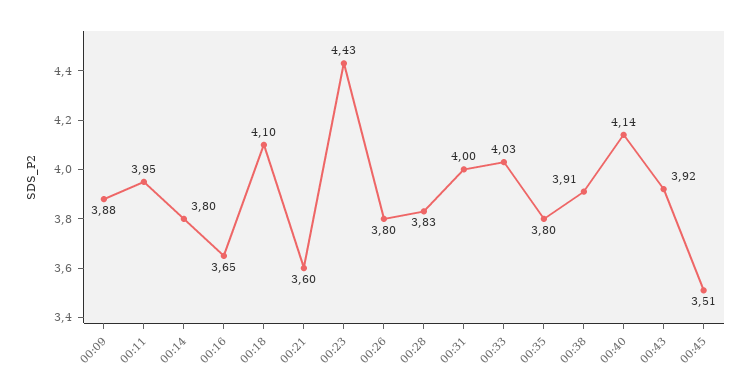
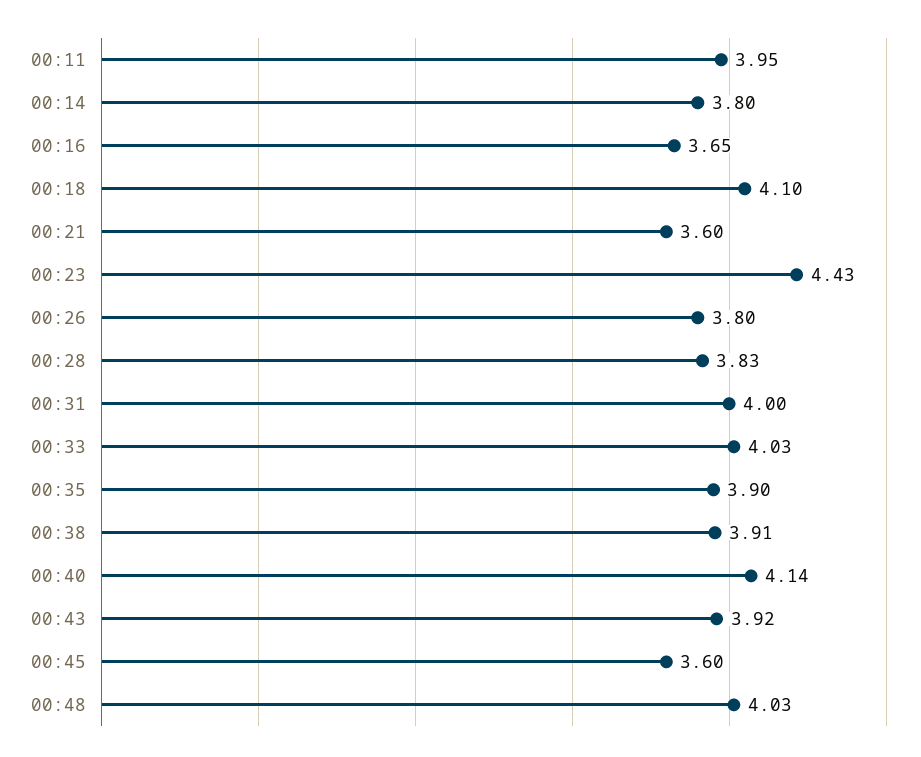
00:09: 3.88 -> none
00:35: 3.8 -> 3.9
00:45: 3.51 -> 3.6
00:48: none -> 4.03

